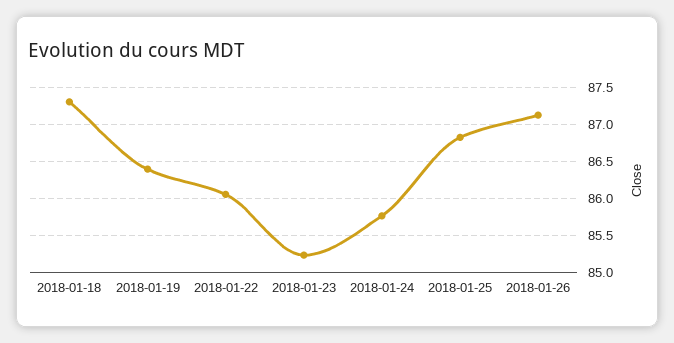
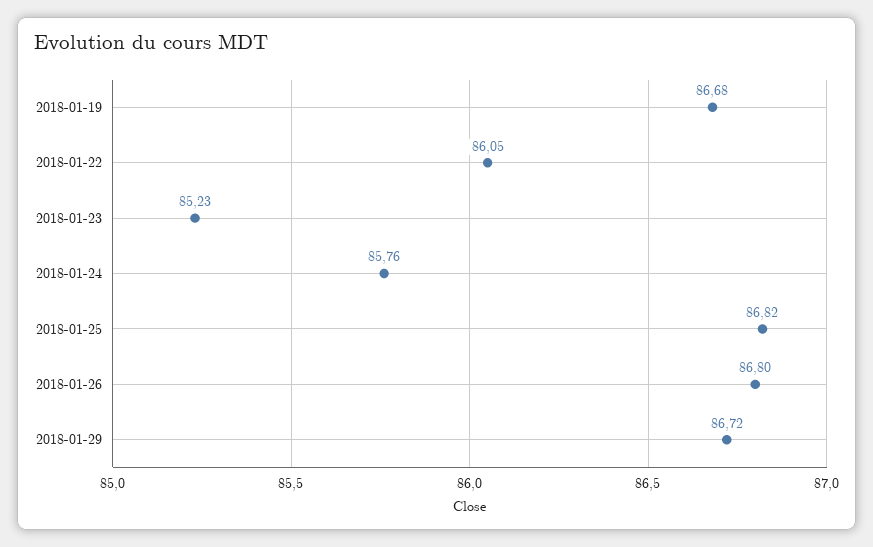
2018-01-18: 87.3 -> none
2018-01-19: 86.4 -> 86.68
2018-01-26: 87.1 -> 86.8
2018-01-29: none -> 86.72

